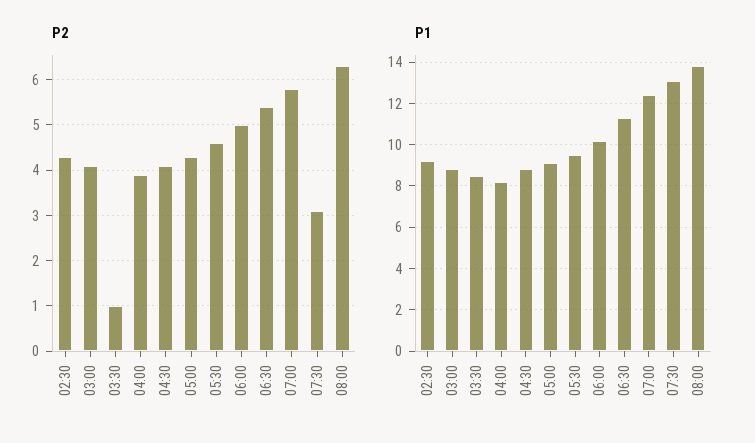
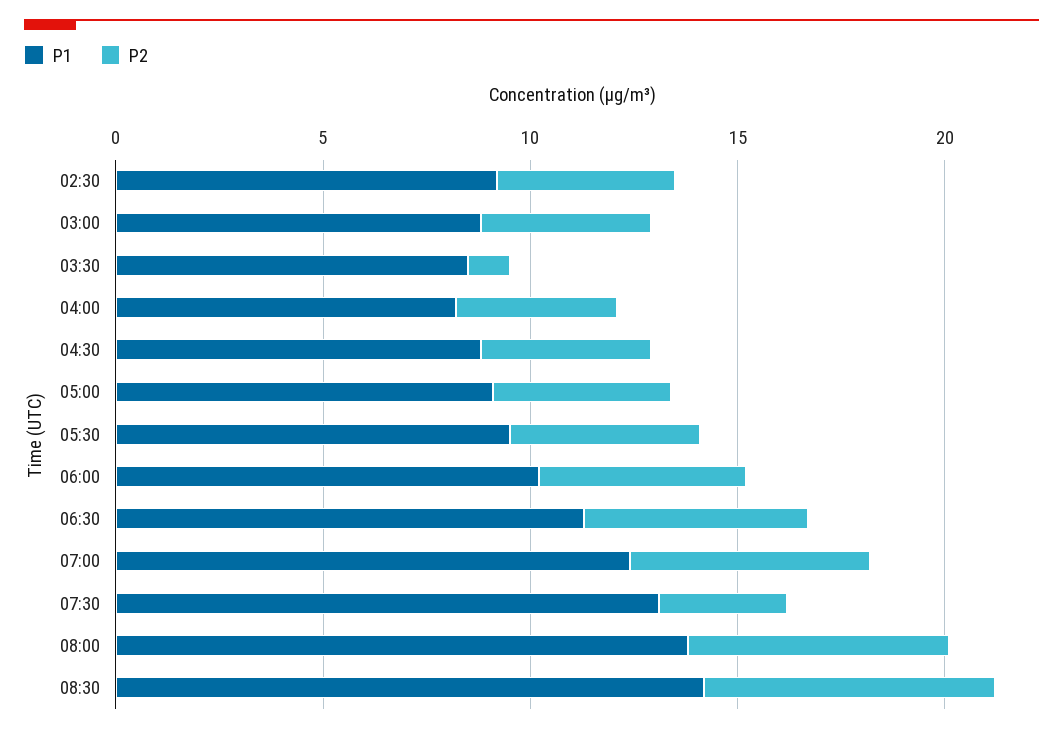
P1, 08:30: none -> 14
P2, 08:30: none -> 7

